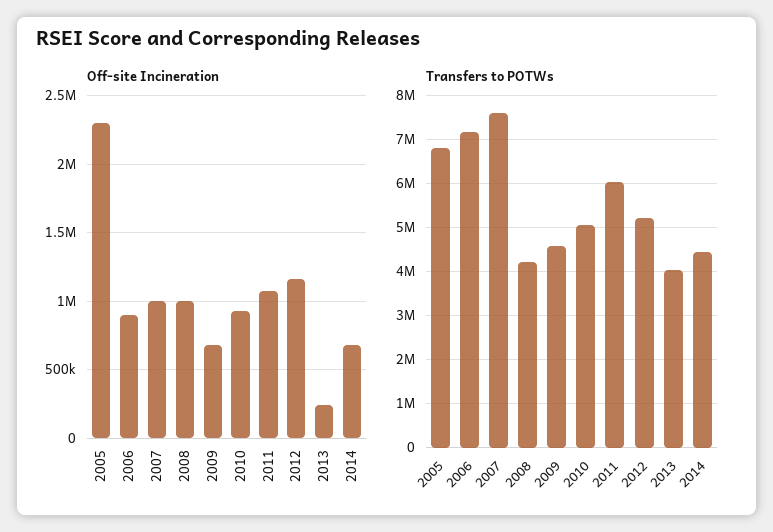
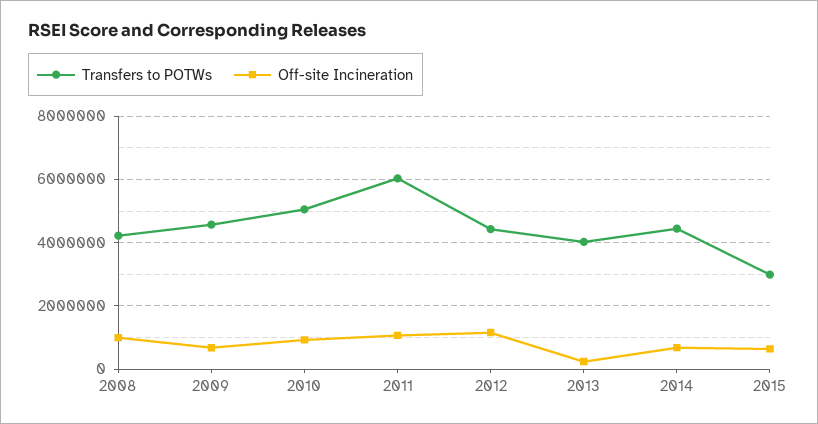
Off-site Incineration, 2005: 2300000 -> none
Off-site Incineration, 2006: 900000 -> none
Off-site Incineration, 2007: 1000000 -> none
Transfers to POTWs, 2005: 6800000 -> none
Transfers to POTWs, 2006: 7200000 -> none
Transfers to POTWs, 2007: 7600000 -> none
Transfers to POTWs, 2012: 5200000 -> 4400000
Transfers to POTWs, 2015: none -> 3000000
Off-site Incineration, 2015: none -> 600000

